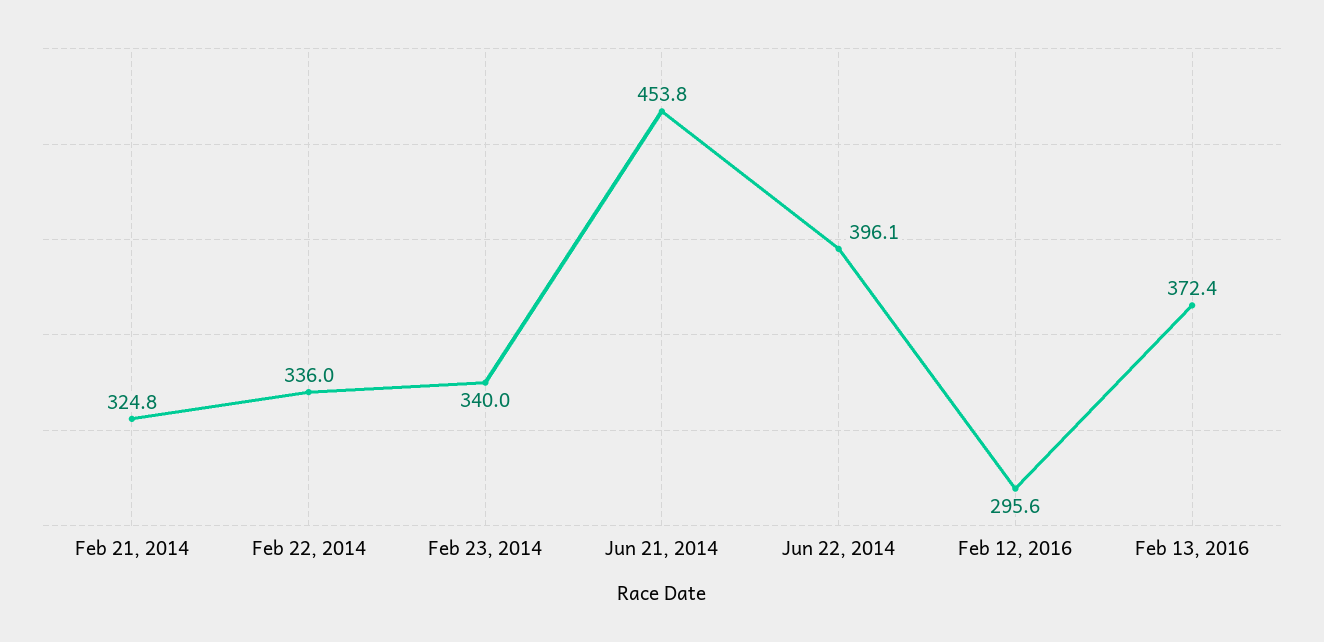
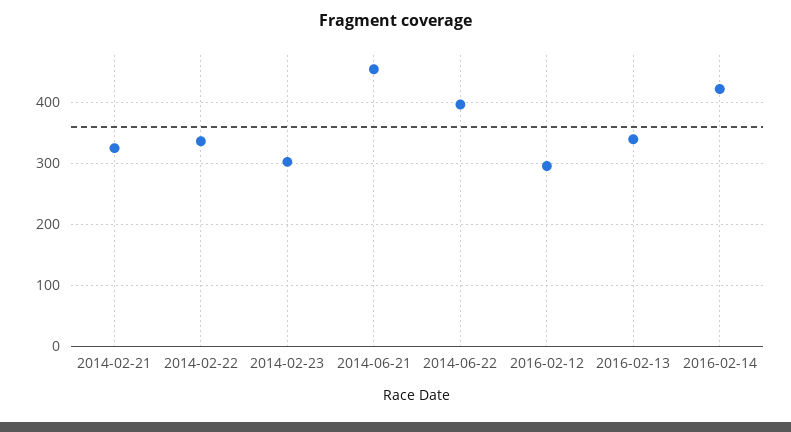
Feb 23, 2014: 340 -> 300
Feb 13, 2016: 372.4 -> 340
2016-02-14: none -> 420

